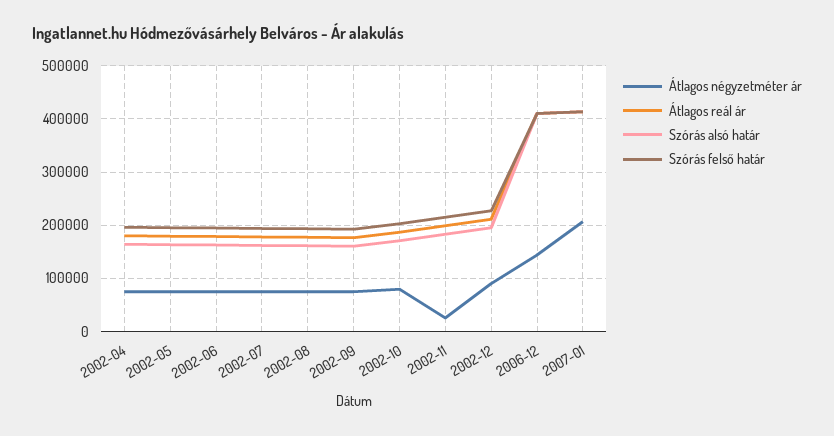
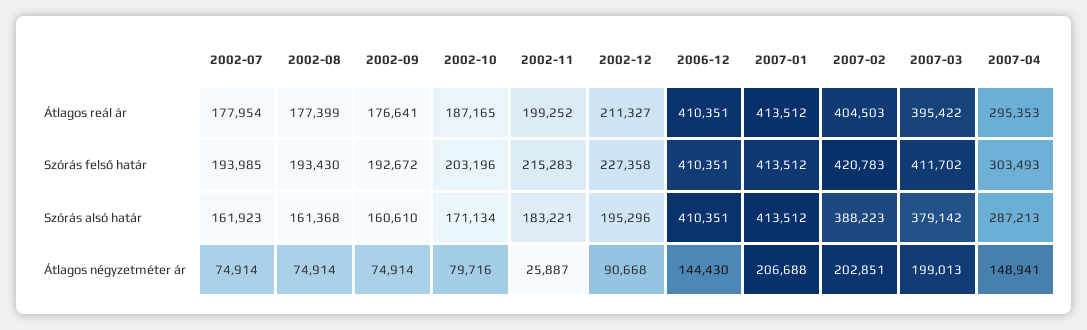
Átlagos négyzetméter ár, 2002-04: 80000 -> none
Átlagos reál ár, 2002-04: 180000 -> none
Szórás alsó határ, 2002-04: 160000 -> none
Szórás felső határ, 2002-04: 200000 -> none
Átlagos négyzetméter ár, 2002-05: 80000 -> none
Átlagos reál ár, 2002-05: 180000 -> none
Szórás alsó határ, 2002-05: 160000 -> none
Szórás felső határ, 2002-05: 200000 -> none
Átlagos négyzetméter ár, 2002-06: 80000 -> none
Átlagos reál ár, 2002-06: 180000 -> none
Szórás alsó határ, 2002-06: 160000 -> none
Szórás felső határ, 2002-06: 200000 -> none
Átlagos reál ár, 2007-02: none -> 404503
Átlagos reál ár, 2007-03: none -> 395422
Átlagos reál ár, 2007-04: none -> 295353
Szórás felső határ, 2007-02: none -> 420783
Szórás felső határ, 2007-03: none -> 411702
Szórás felső határ, 2007-04: none -> 303493
Szórás alsó határ, 2007-02: none -> 388223
Szórás alsó határ, 2007-03: none -> 379142
Szórás alsó határ, 2007-04: none -> 287213
Átlagos négyzetméter ár, 2007-02: none -> 202851
Átlagos négyzetméter ár, 2007-03: none -> 199013
Átlagos négyzetméter ár, 2007-04: none -> 148941

